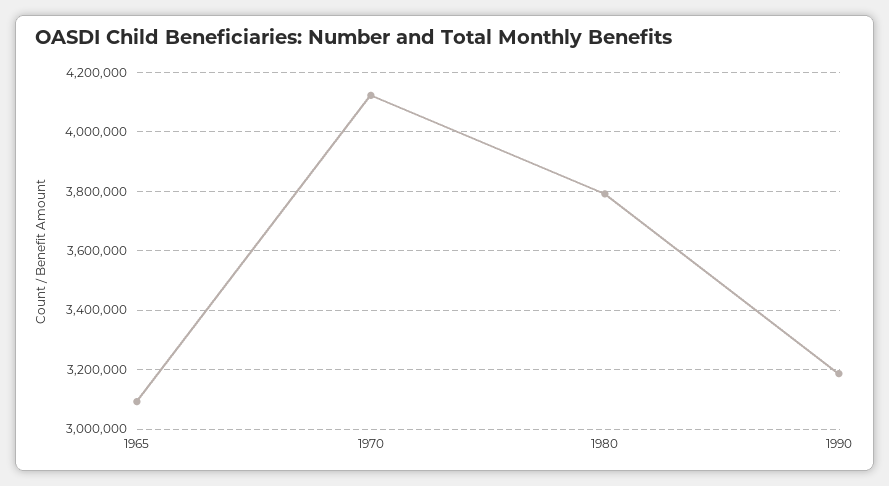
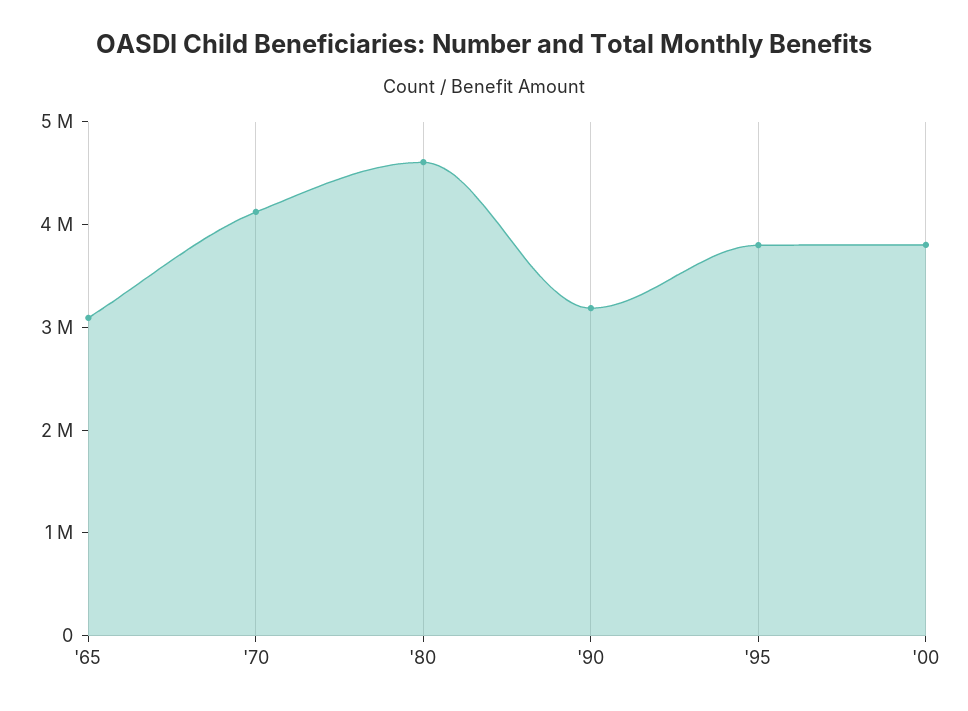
1980: 3800000 -> 4600000
'95: none -> 3800000
'00: none -> 3800000

